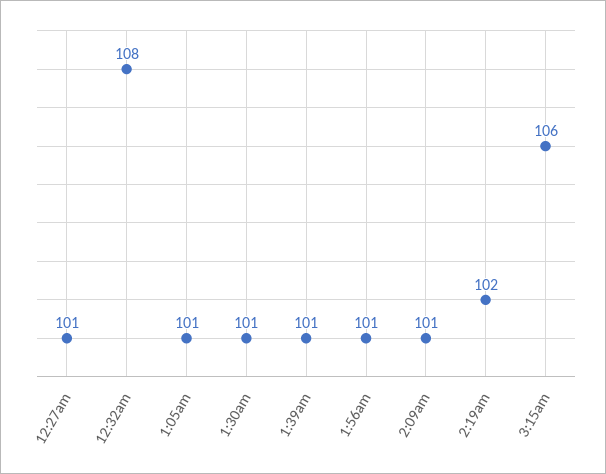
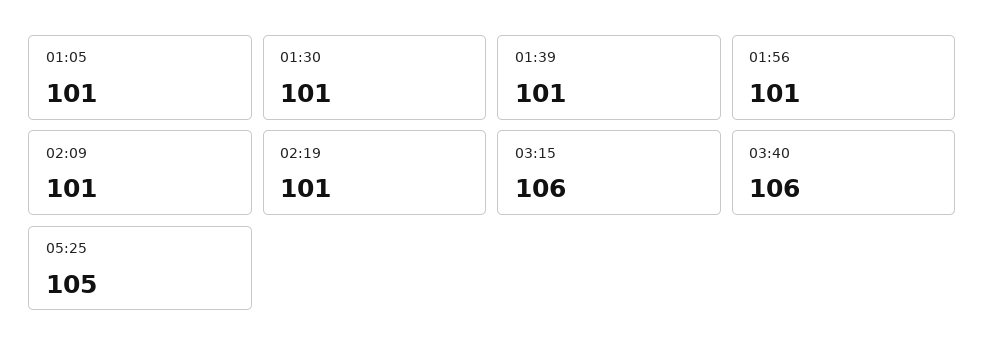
12:27am: 101 -> none
12:32am: 108 -> none
2:19am: 102 -> 101
03:40: none -> 106
05:25: none -> 105

